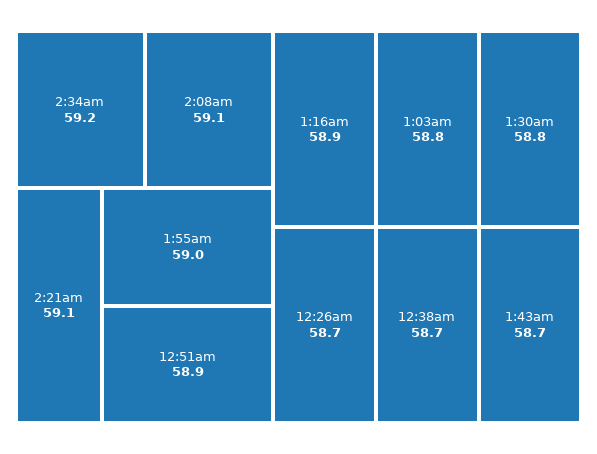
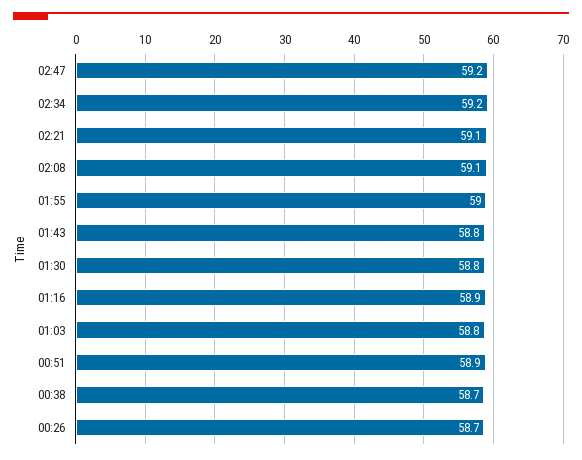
1:43am: 58.7 -> 58.8
02:47: none -> 59.2

